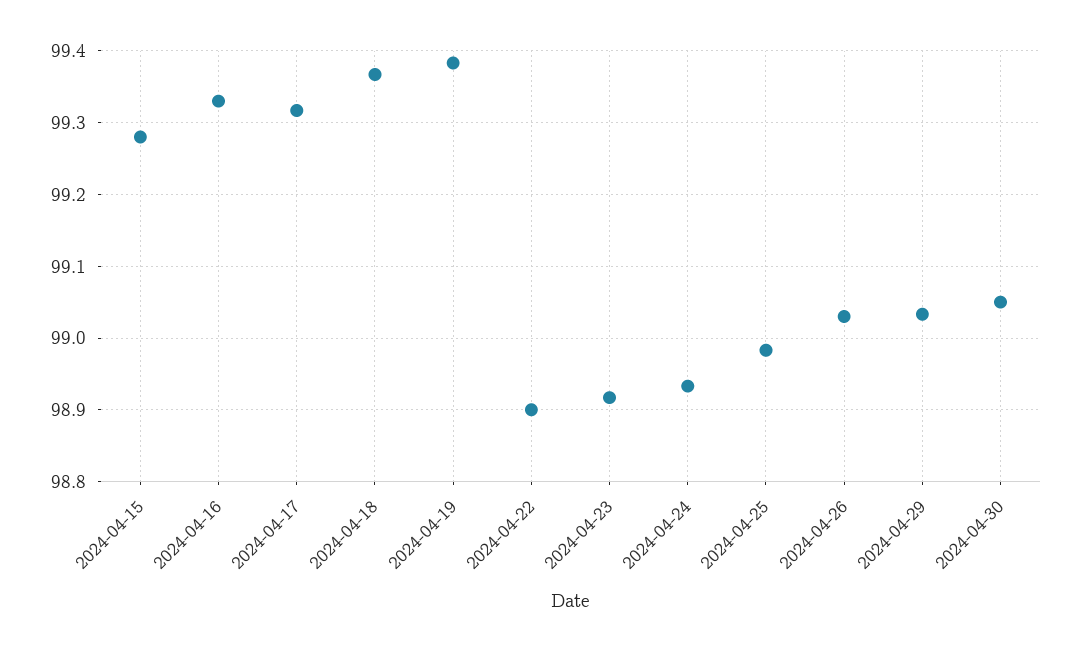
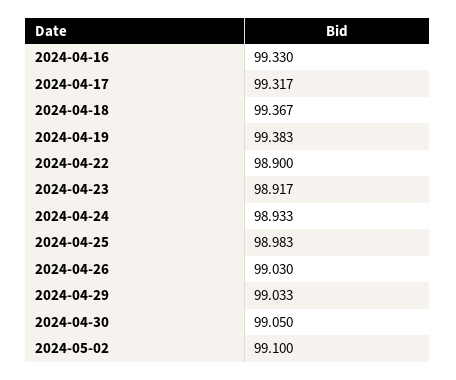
2024-04-15: 99.28 -> none
2024-05-02: none -> 99.1

